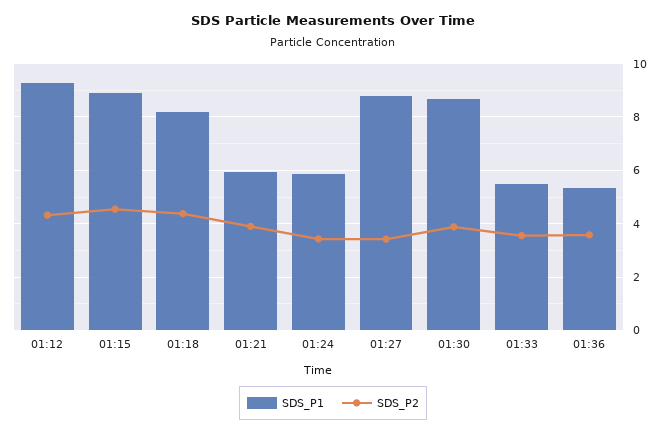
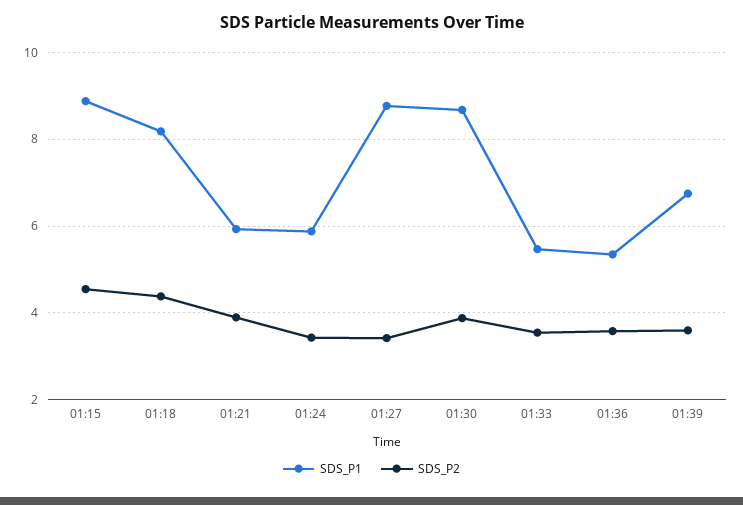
SDS_P1, 01:12: 9.25 -> none
SDS_P2, 01:12: 4.25 -> none
SDS_P1, 01:39: none -> 6.8
SDS_P2, 01:39: none -> 3.6

